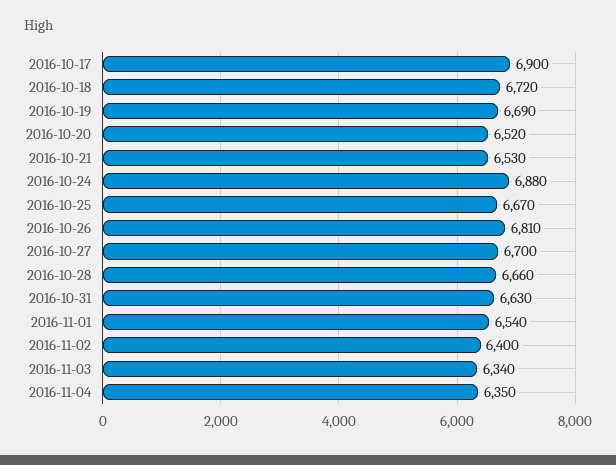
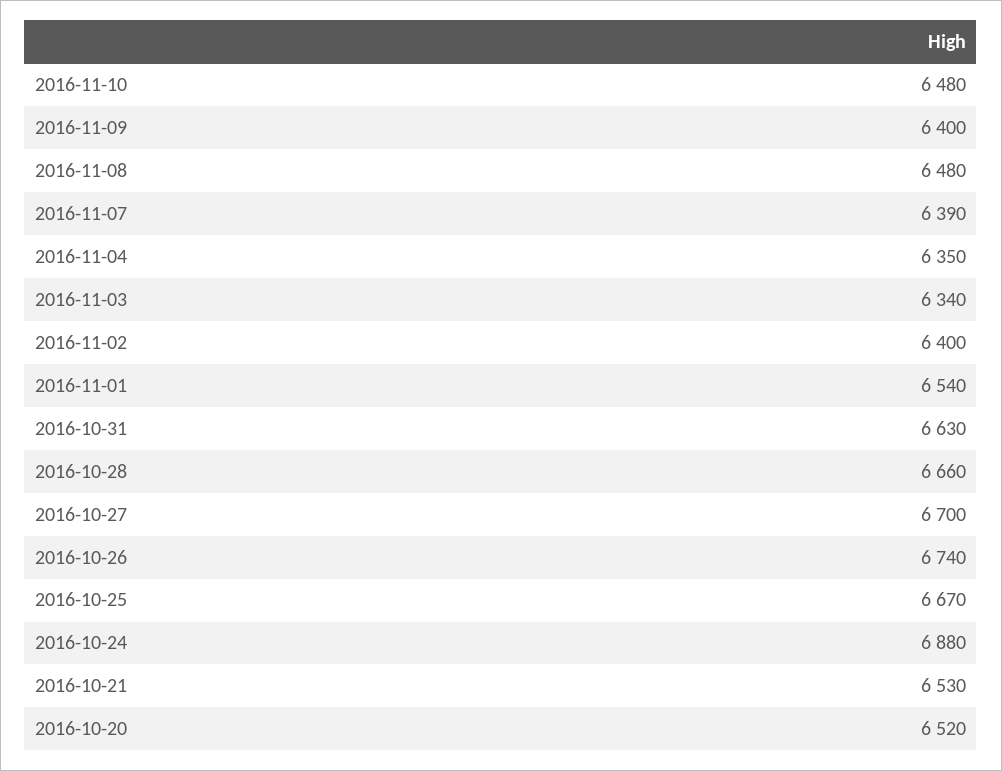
2016-10-17: 6900 -> none
2016-10-18: 6720 -> none
2016-10-19: 6690 -> none
2016-10-26: 6810 -> 6740
2016-11-10: none -> 6480
2016-11-09: none -> 6400
2016-11-08: none -> 6480
2016-11-07: none -> 6390

